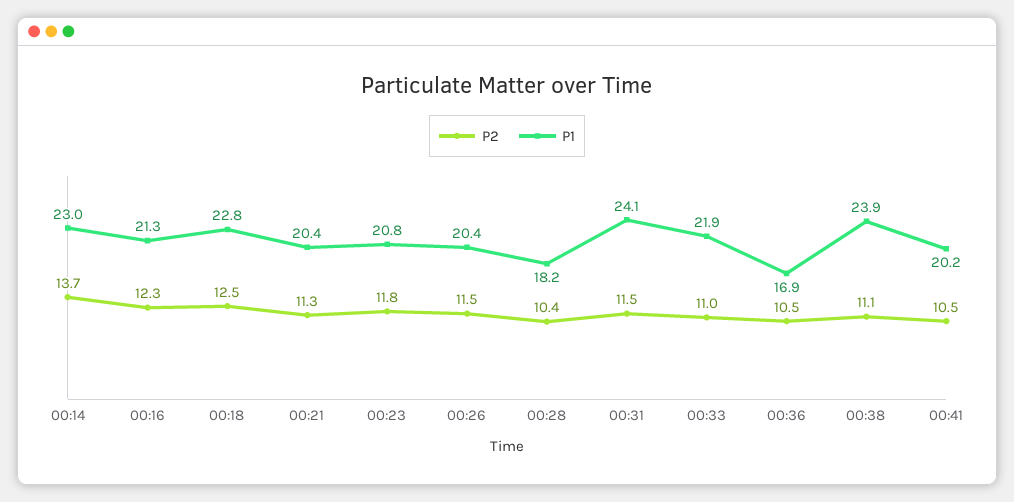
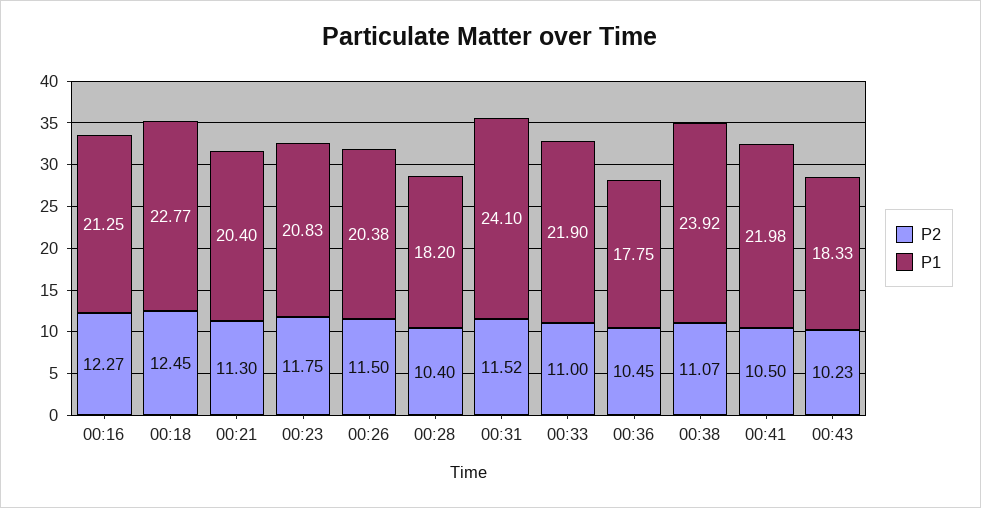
P2, 00:14: 13.7 -> none
P1, 00:14: 23 -> none
P1, 00:36: 16.9 -> 17.75
P1, 00:41: 20.2 -> 21.98
P2, 00:43: none -> 10.23
P1, 00:43: none -> 18.33

